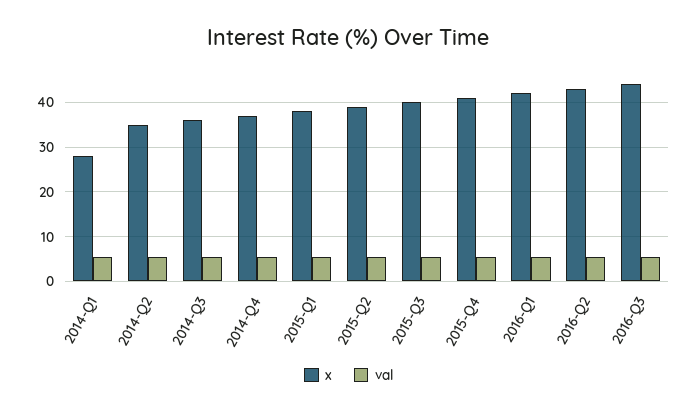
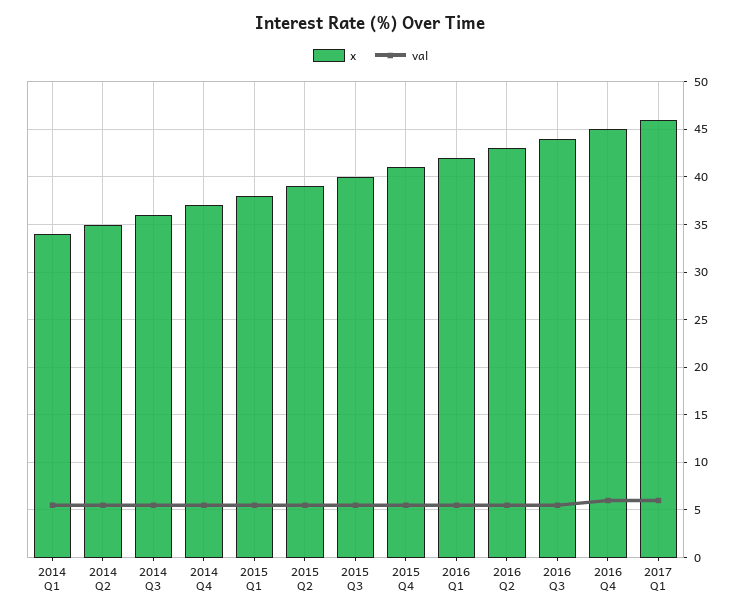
x, 2014-Q1: 28 -> 34
x, 2016 Q4: none -> 45
val, 2016 Q4: none -> 6
x, 2017 Q1: none -> 46
val, 2017 Q1: none -> 6

